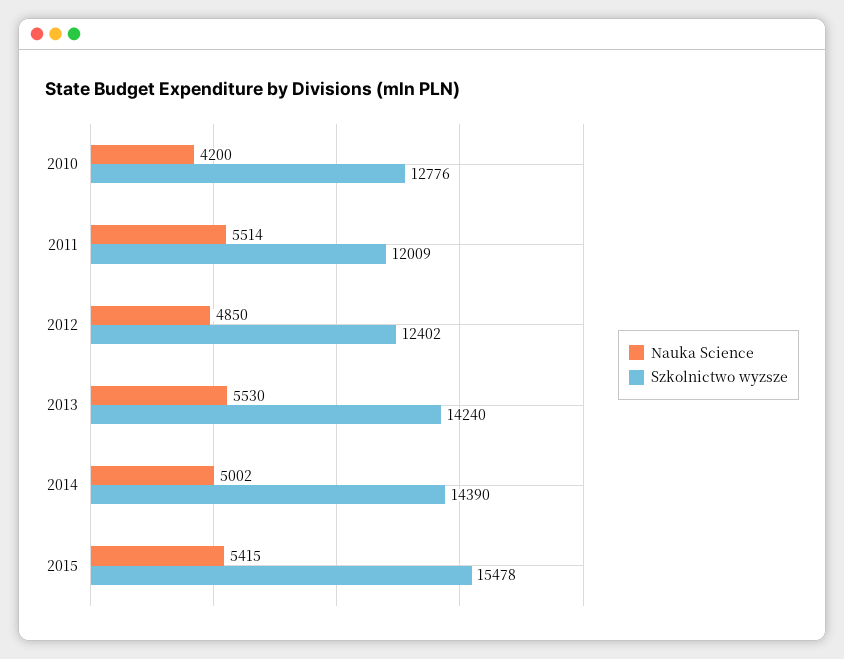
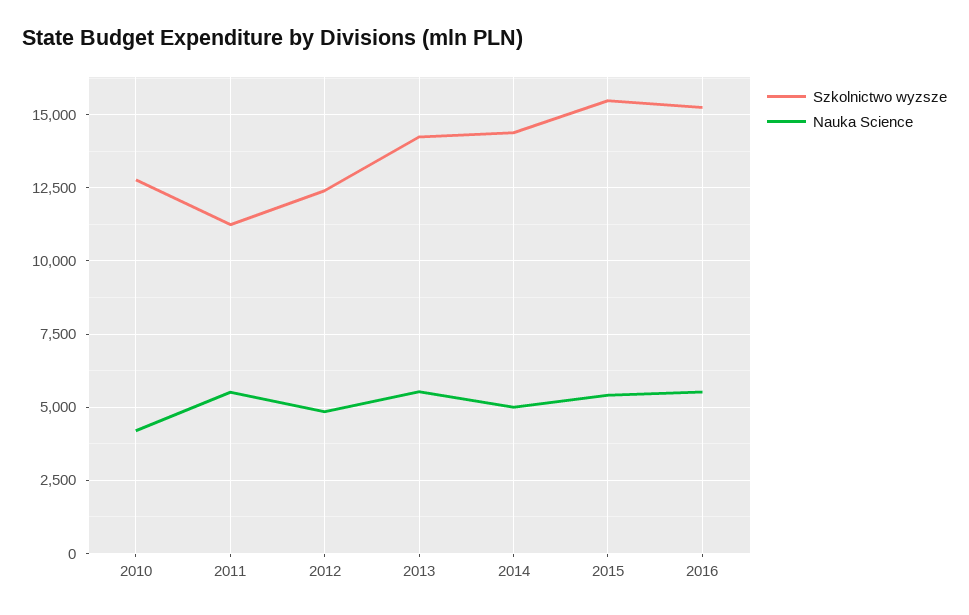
Szkolnictwo wyzsze, 2011: 12009 -> 11250
Szkolnictwo wyzsze, 2016: none -> 15250
Nauka Science, 2016: none -> 5500

